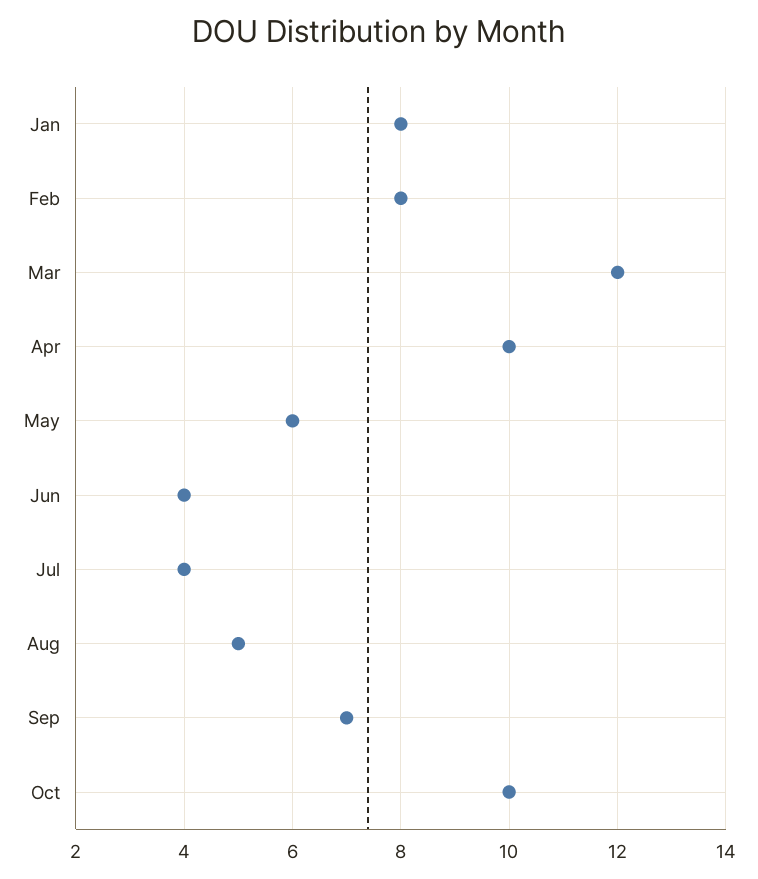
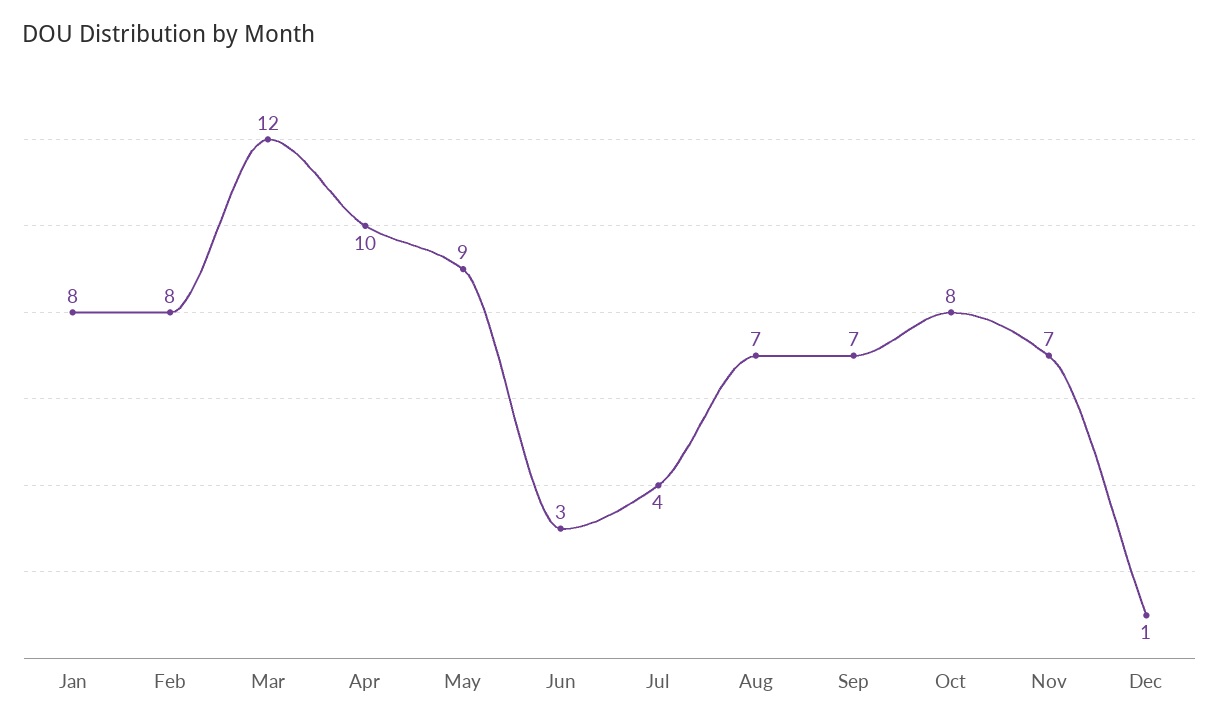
May: 6 -> 9
Jun: 4 -> 3
Aug: 5 -> 7
Oct: 10 -> 8
Nov: none -> 7
Dec: none -> 1

